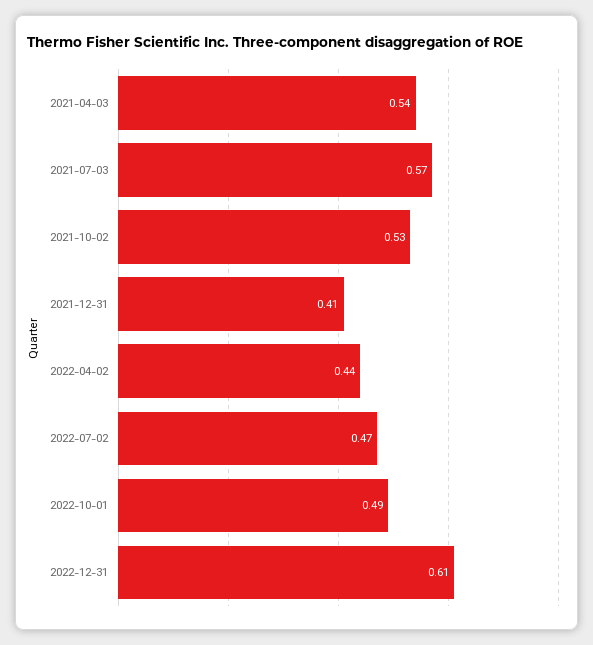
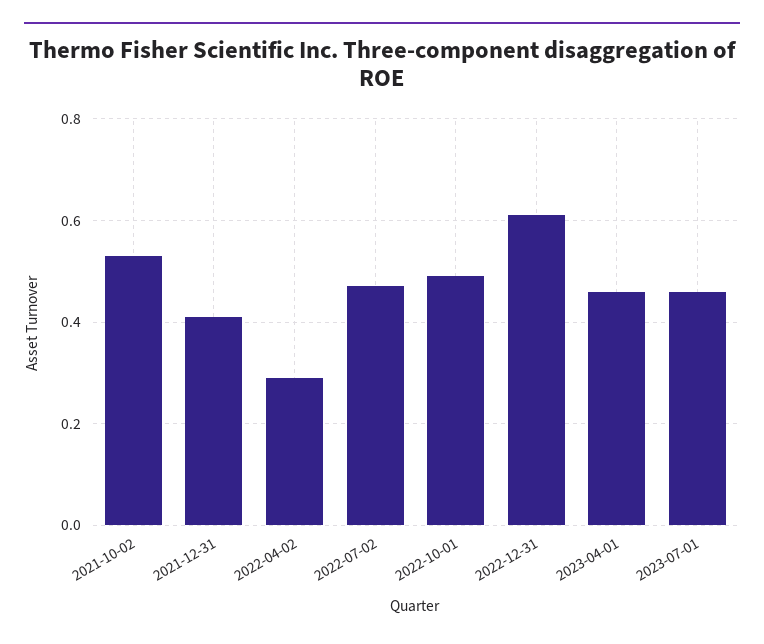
2021-04-03: 0.54 -> none
2021-07-03: 0.57 -> none
2022-04-02: 0.44 -> 0.3
2023-04-01: none -> 0.45
2023-07-01: none -> 0.45

